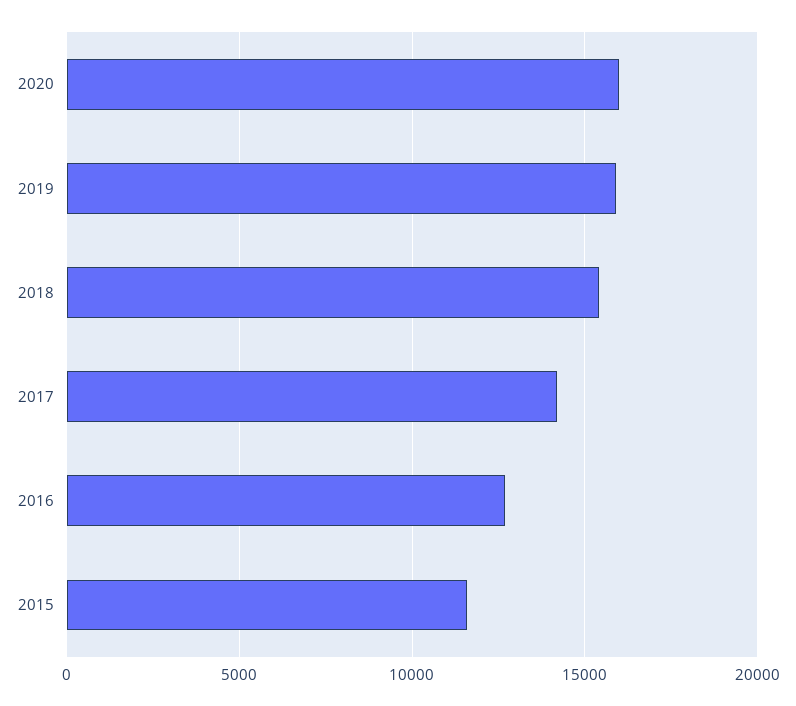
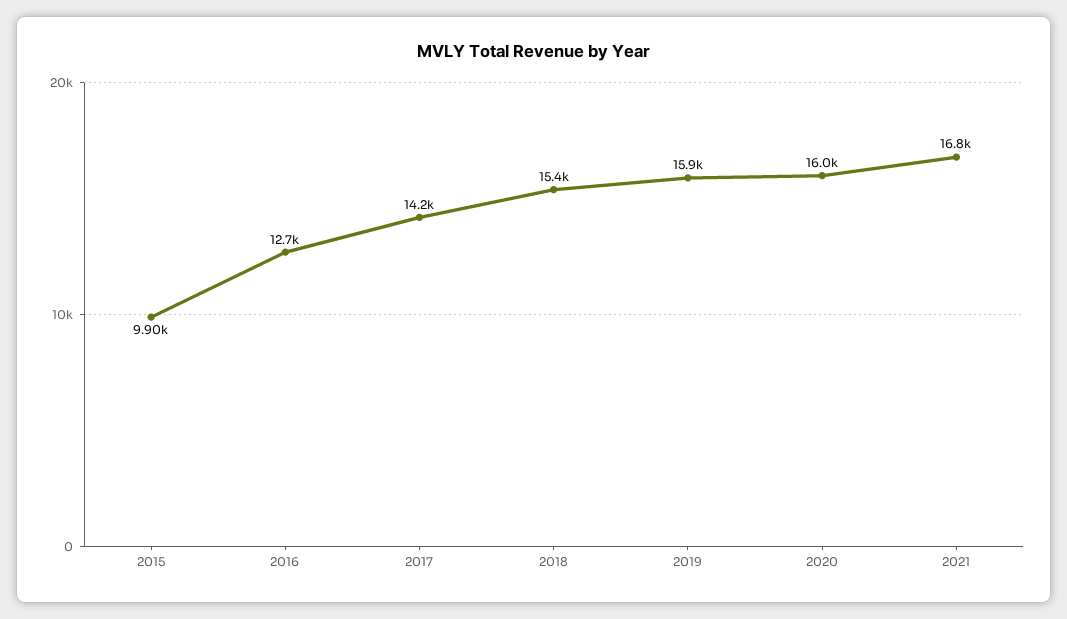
2015: 11500 -> 9900
2021: none -> 16800

